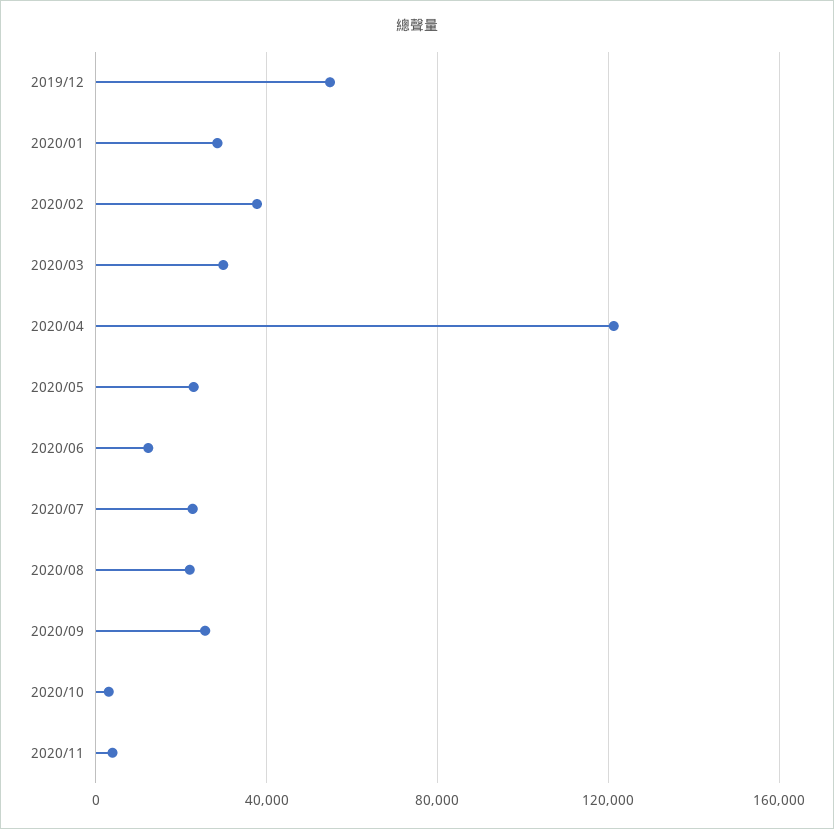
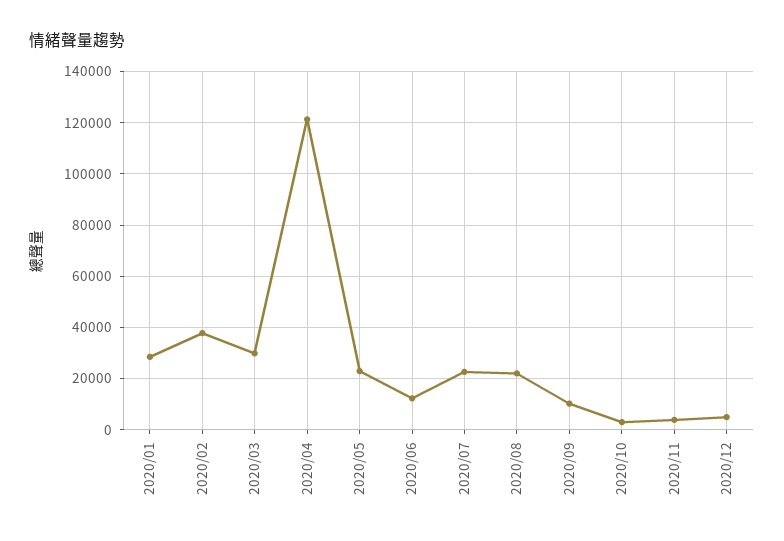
2019/12: 55000 -> none
2020/09: 25000 -> 10000
2020/12: none -> 5000

